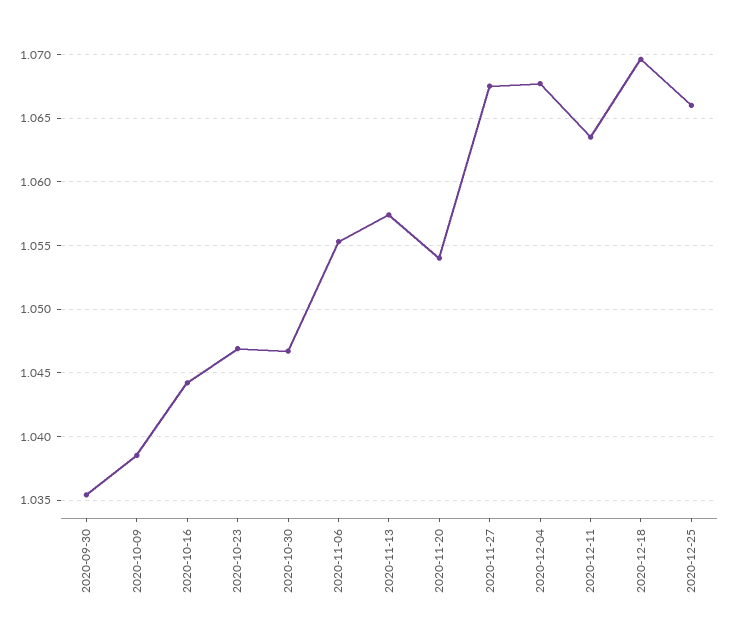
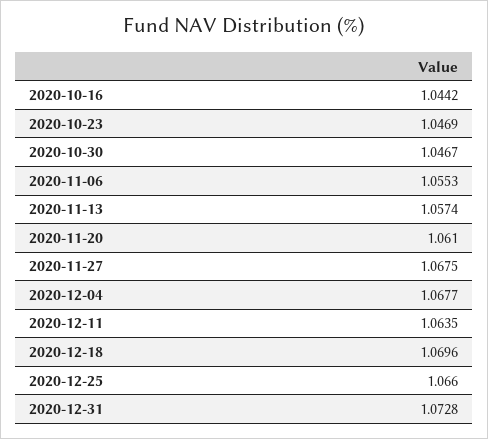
2020-09-30: 1.0355 -> none
2020-10-09: 1.0385 -> none
2020-11-20: 1.054 -> 1.061
2020-12-31: none -> 1.0728

